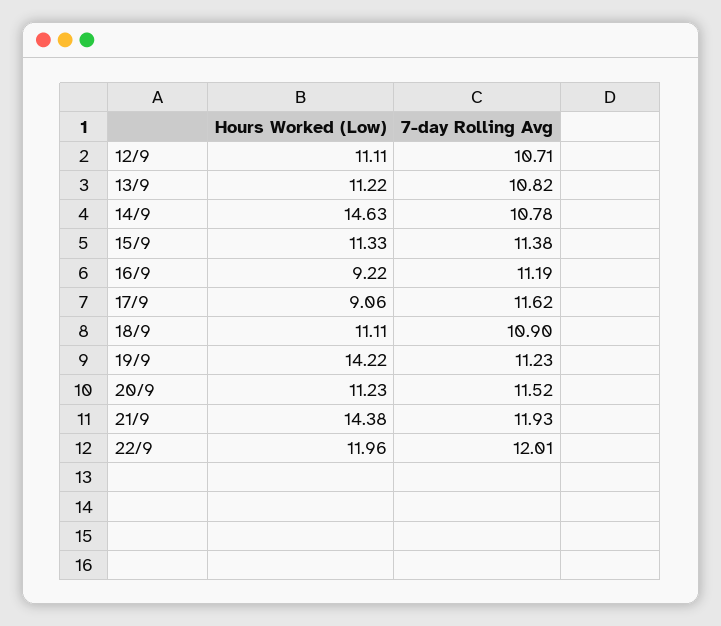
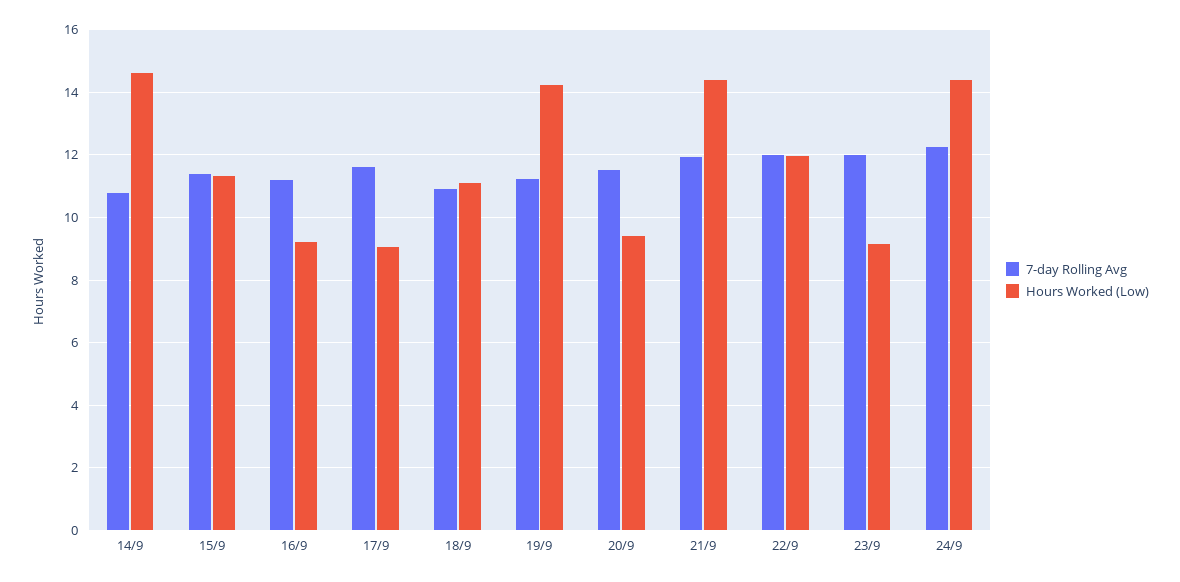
Hours Worked (Low), 12/9: 11.11 -> none
7-day Rolling Avg, 12/9: 10.71 -> none
Hours Worked (Low), 13/9: 11.22 -> none
7-day Rolling Avg, 13/9: 10.82 -> none
Hours Worked (Low), 20/9: 11.23 -> 9.4
7-day Rolling Avg, 23/9: none -> 12
Hours Worked (Low), 23/9: none -> 9.2
7-day Rolling Avg, 24/9: none -> 12.2
Hours Worked (Low), 24/9: none -> 14.4

